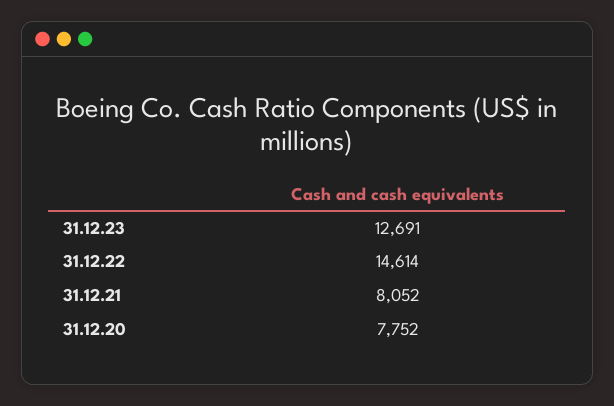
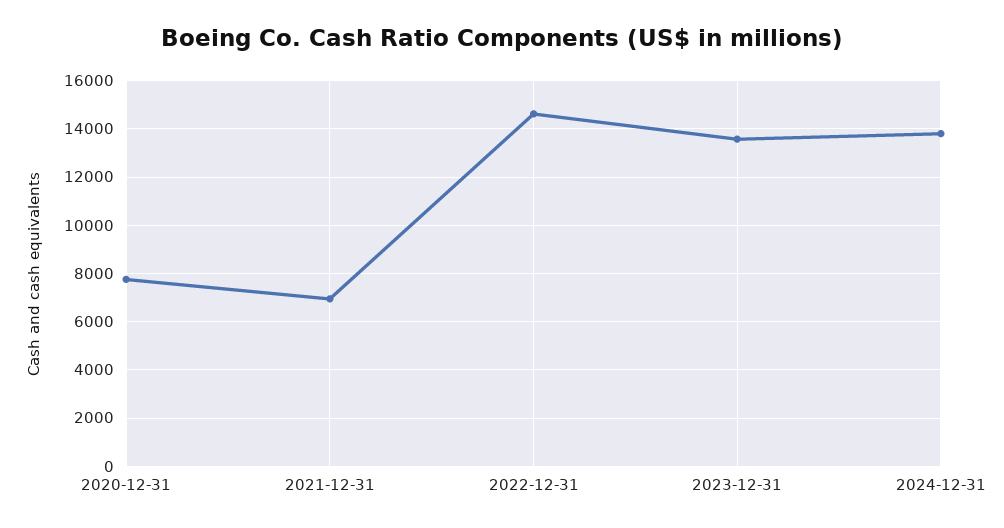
31.12.23: 12691 -> 13500
31.12.21: 8052 -> 7000
2024-12-31: none -> 13750

